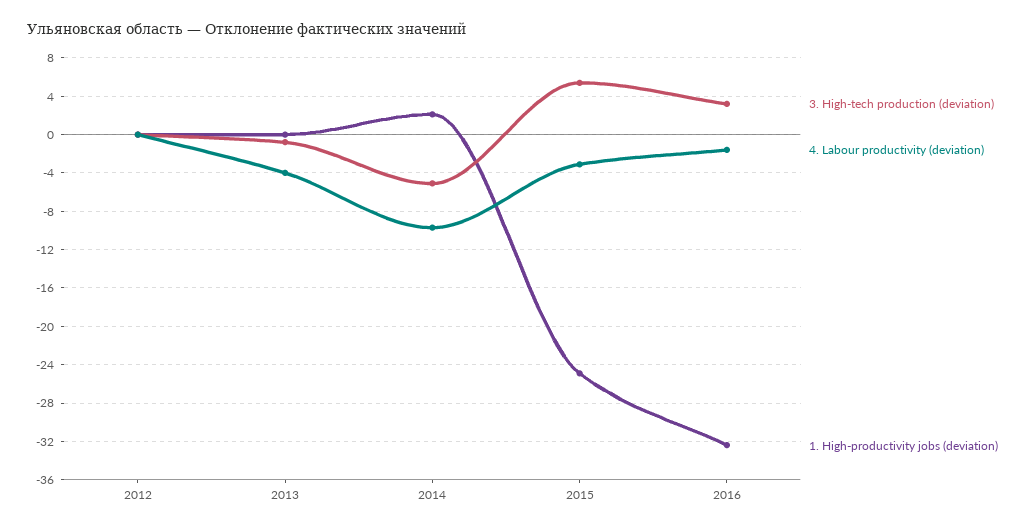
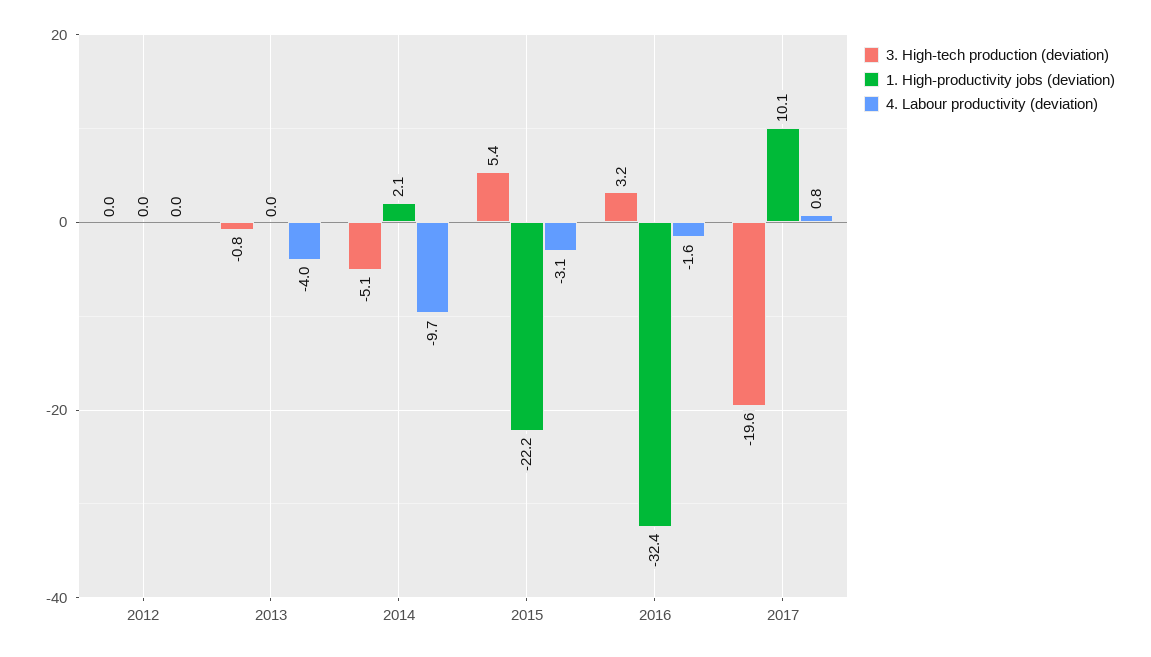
1. High-productivity jobs (deviation), 2015: -25 -> -22.2
3. High-tech production (deviation), 2017: none -> -19.6
1. High-productivity jobs (deviation), 2017: none -> 10.1
4. Labour productivity (deviation), 2017: none -> 0.8

